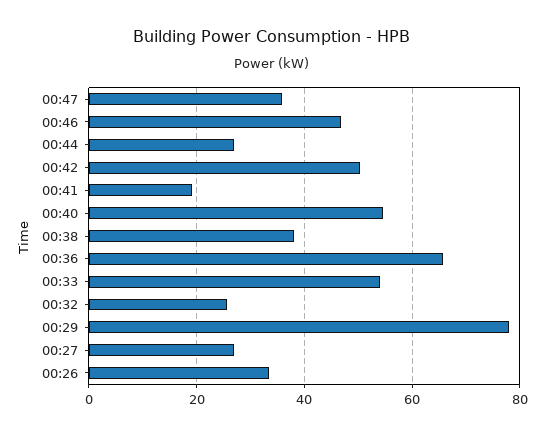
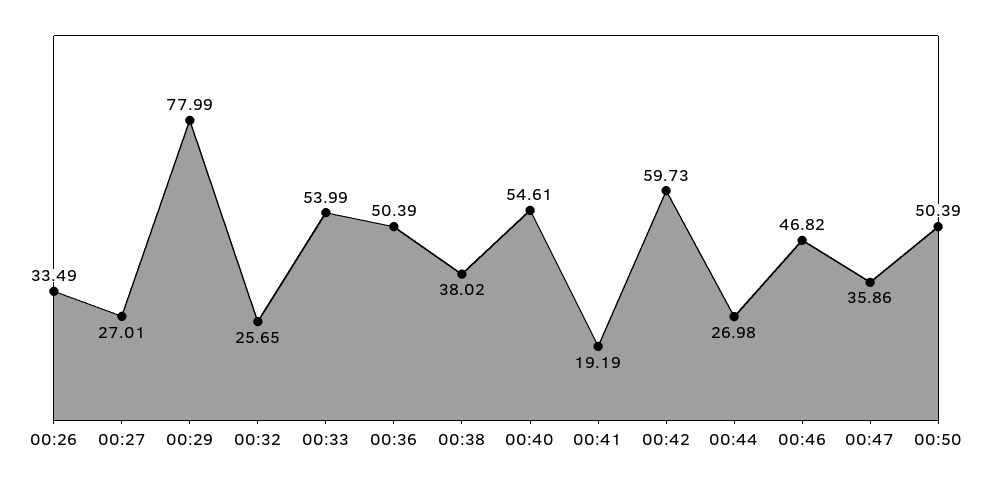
00:42: 50 -> 59.73
00:36: 66 -> 50.39
00:50: none -> 50.39

